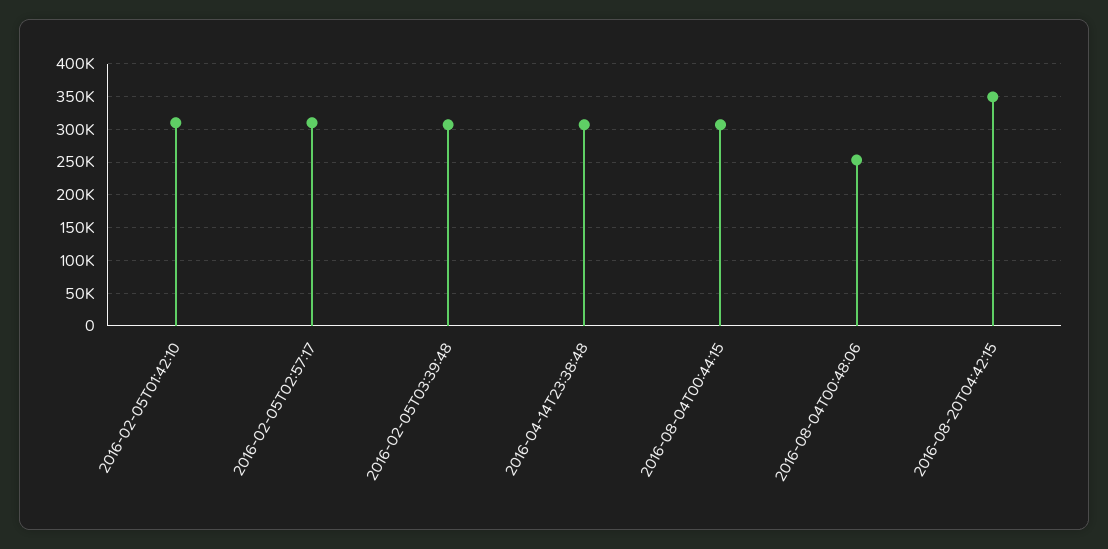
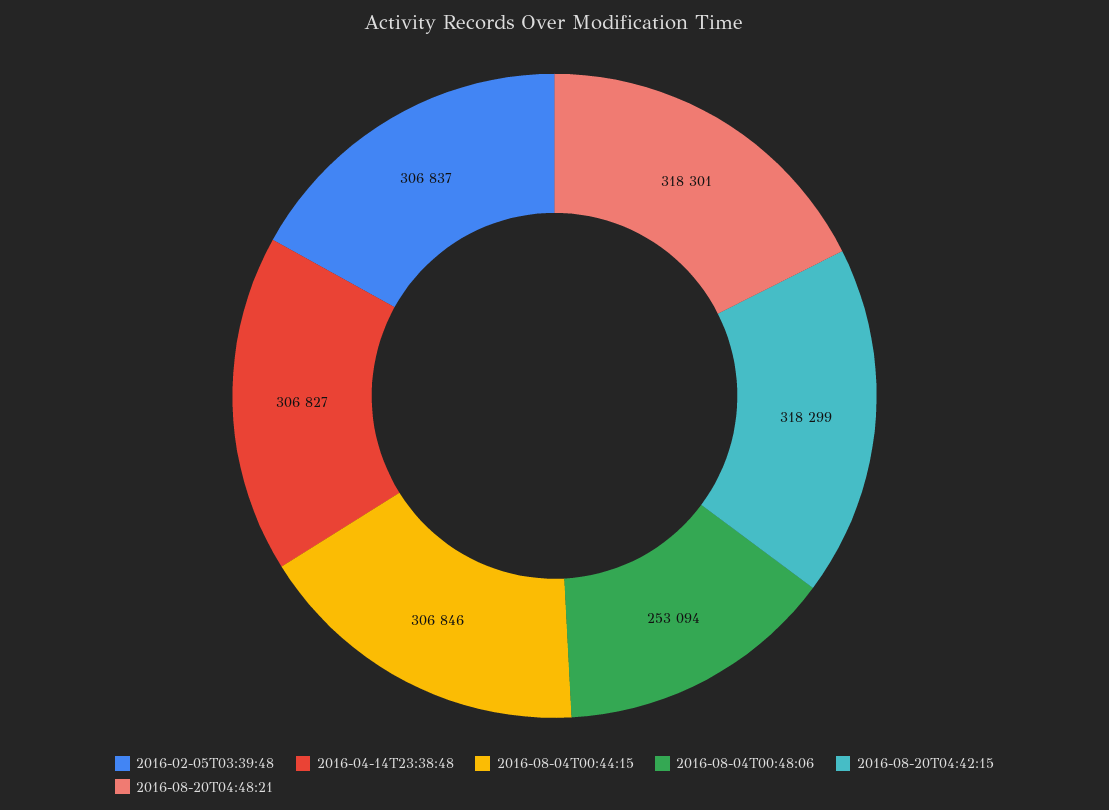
2016-02-05T01:42:10: 310000 -> none
2016-02-05T02:57:17: 310000 -> none
2016-08-20T04:42:15: 350000 -> 318299
2016-08-20T04:48:21: none -> 318301

